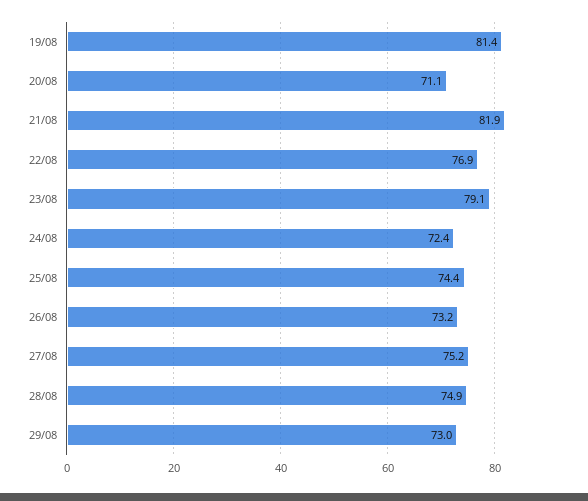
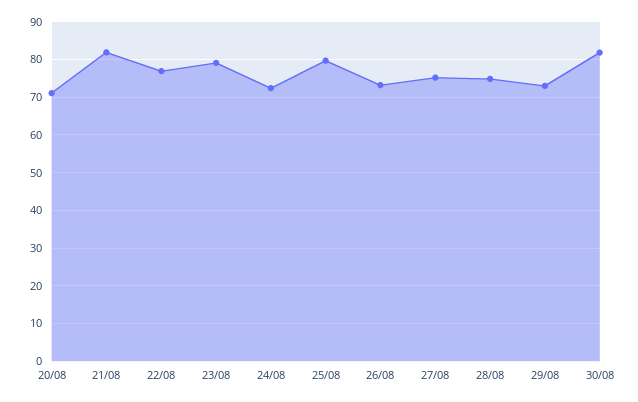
19/08: 81.4 -> none
25/08: 74.4 -> 80
30/08: none -> 82

